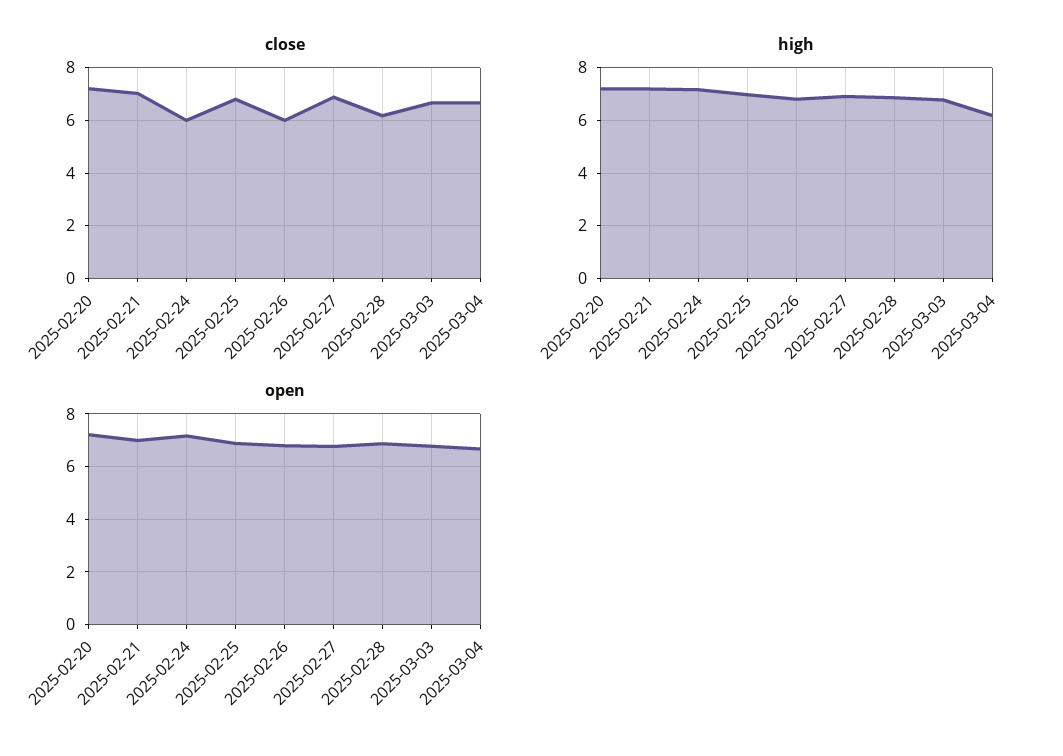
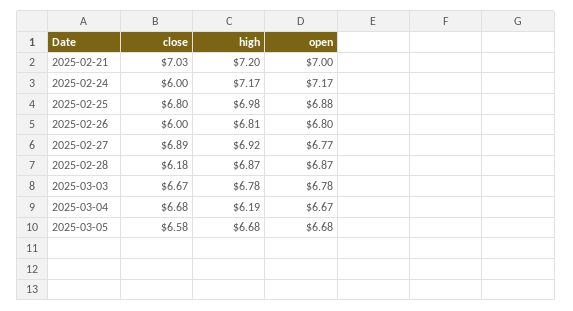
close, 2025-02-20: 7.25 -> none
high, 2025-02-20: 7.25 -> none
open, 2025-02-20: 7.25 -> none
close, 2025-03-05: none -> 6.58
high, 2025-03-05: none -> 6.68
open, 2025-03-05: none -> 6.68

